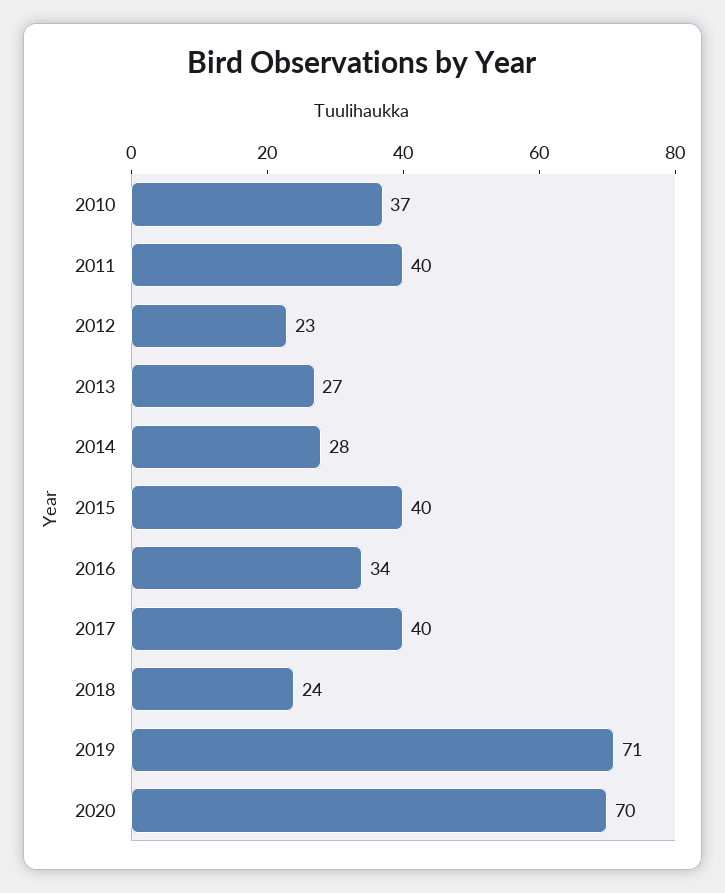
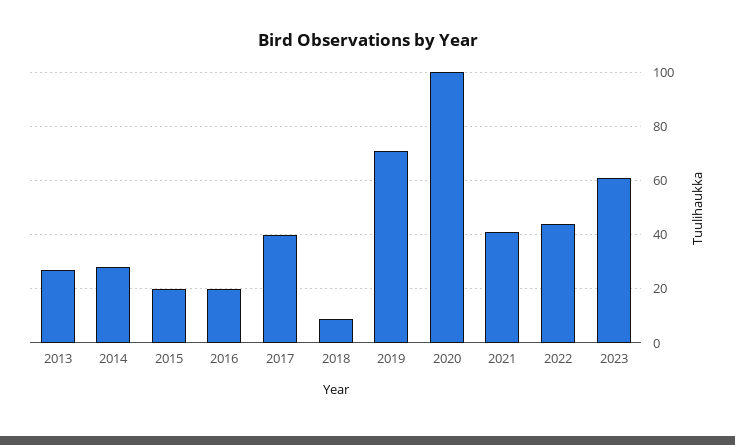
2010: 37 -> none
2011: 40 -> none
2012: 23 -> none
2015: 40 -> 20
2016: 34 -> 20
2018: 24 -> 10
2020: 70 -> 100
2021: none -> 40
2022: none -> 45
2023: none -> 60

